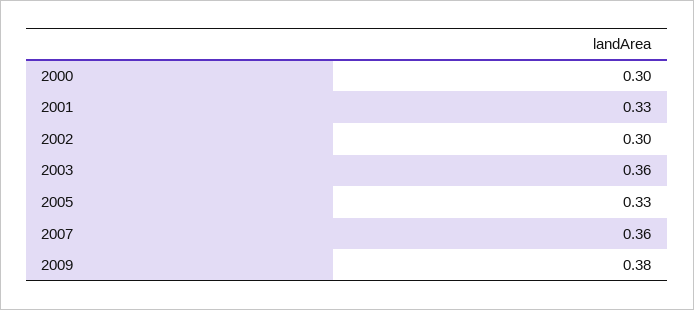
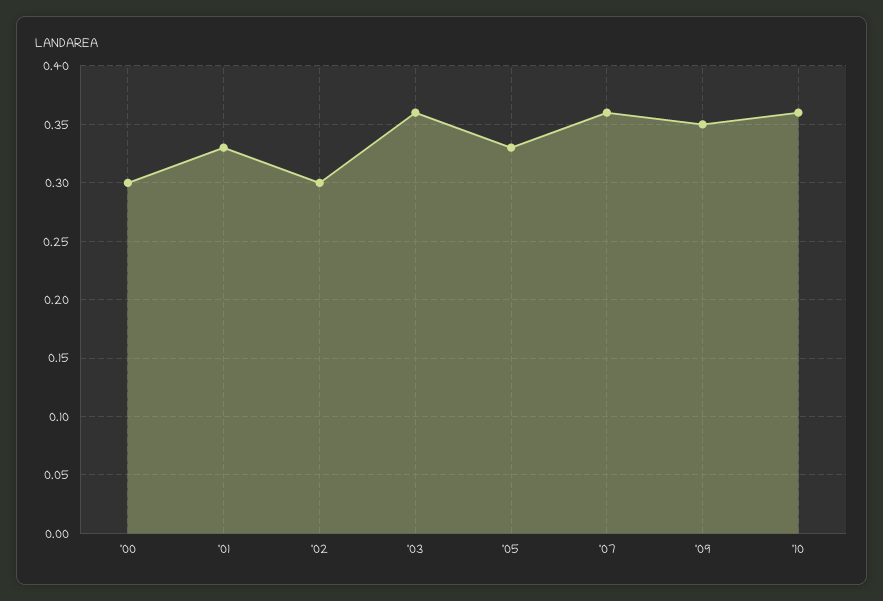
2009: 0.38 -> 0.35
'10: none -> 0.36

